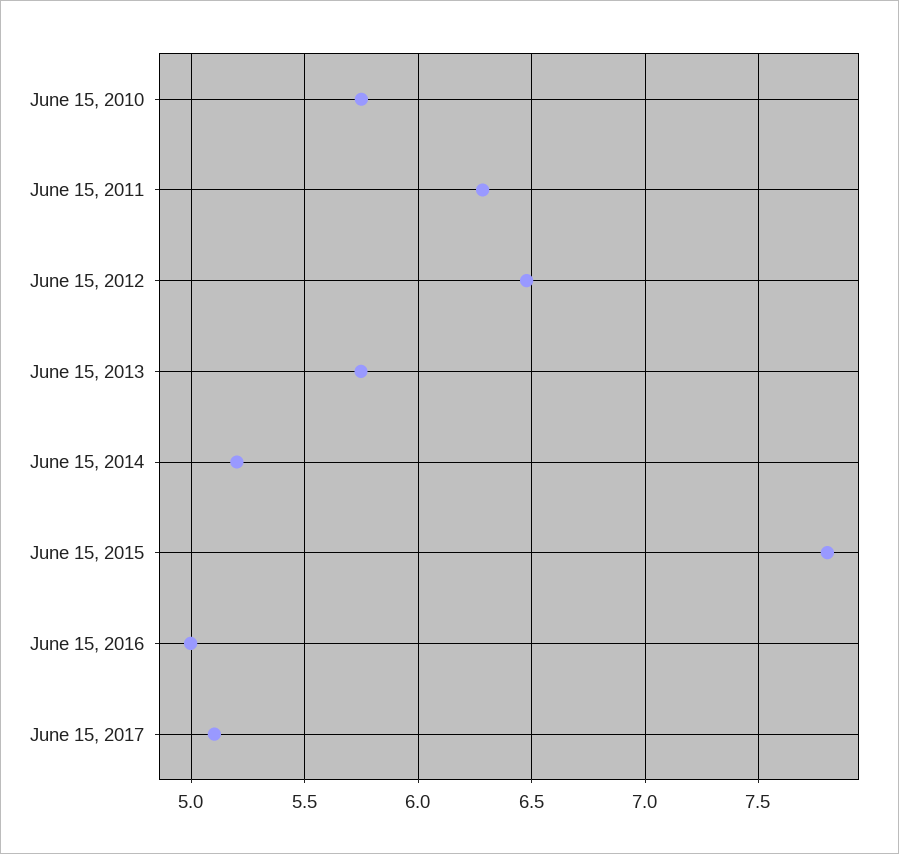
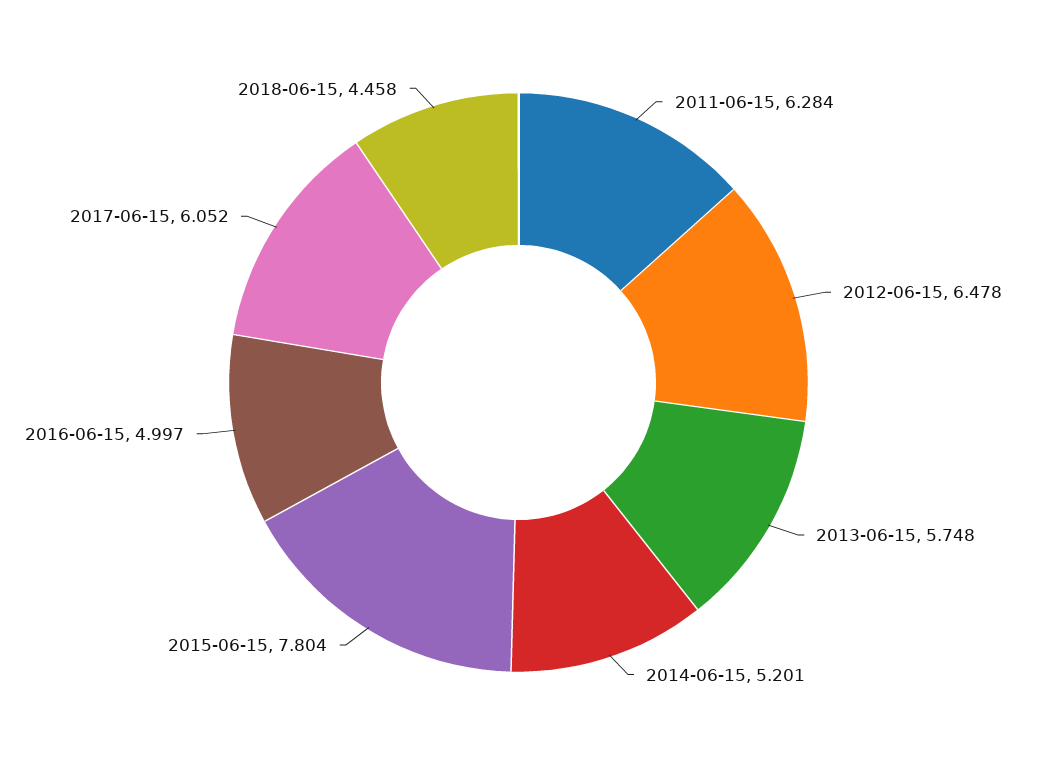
June 15, 2010: 5.75 -> none
June 15, 2017: 5.1 -> 6.052
2018-06-15: none -> 4.458

